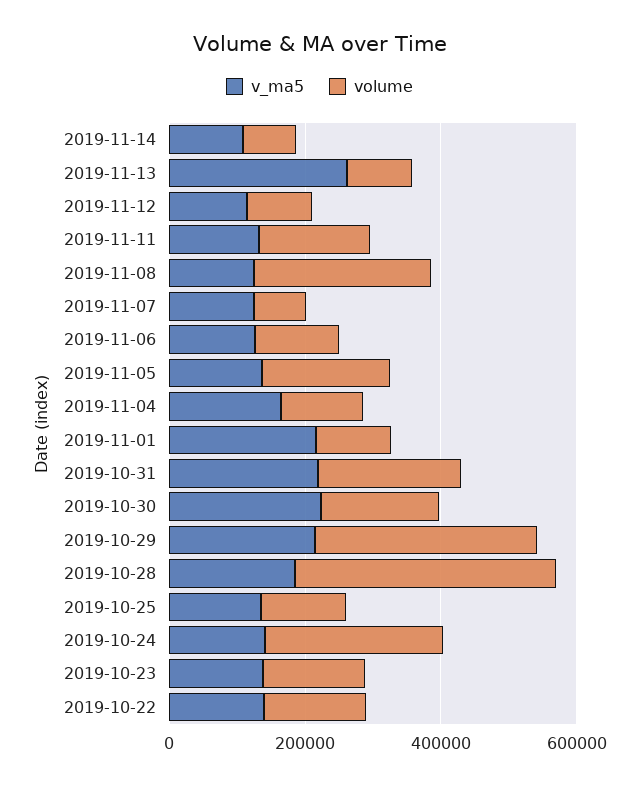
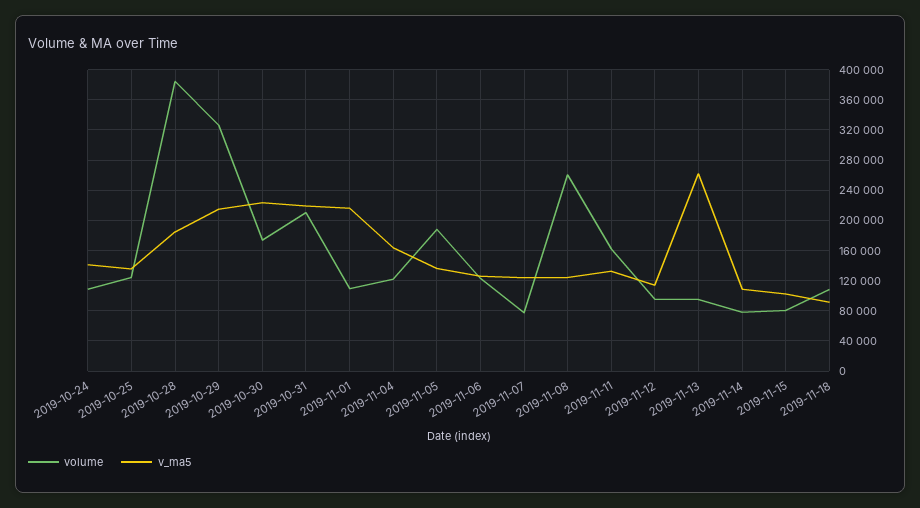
volume, 2019-10-24: 250000 -> 110000
v_ma5, 2019-10-23: 150000 -> none
volume, 2019-10-23: 150000 -> none
v_ma5, 2019-10-22: 150000 -> none
volume, 2019-10-22: 150000 -> none
volume, 2019-11-15: none -> 80000
v_ma5, 2019-11-15: none -> 100000
volume, 2019-11-18: none -> 110000
v_ma5, 2019-11-18: none -> 90000

